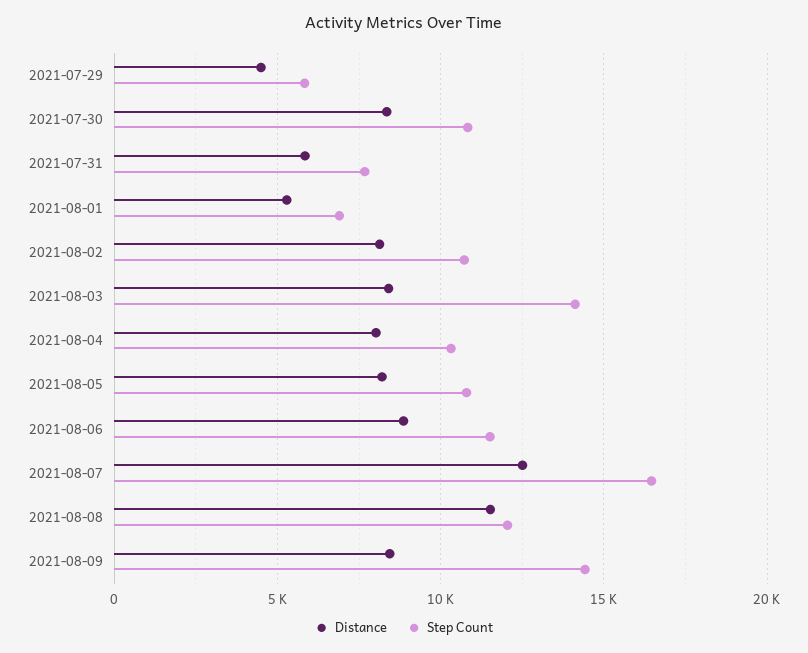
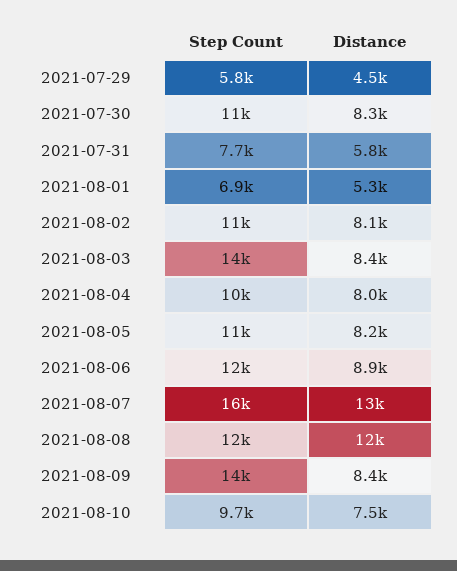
Step Count, 2021-08-10: none -> 9700
Distance, 2021-08-10: none -> 7500

